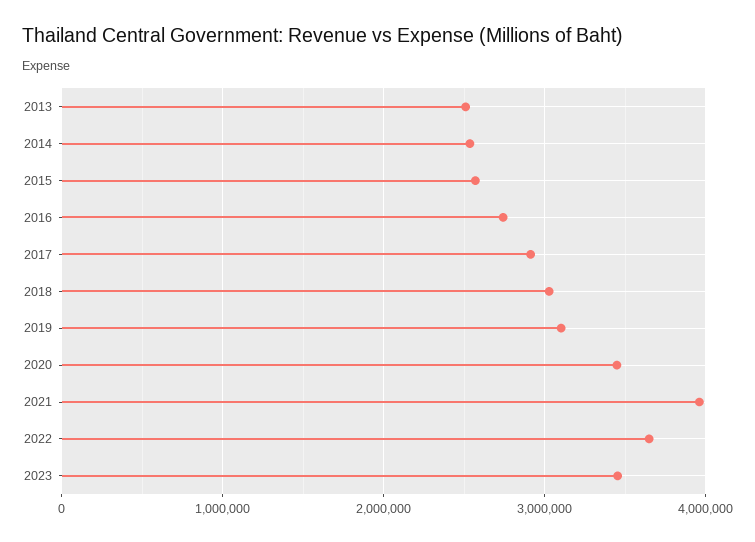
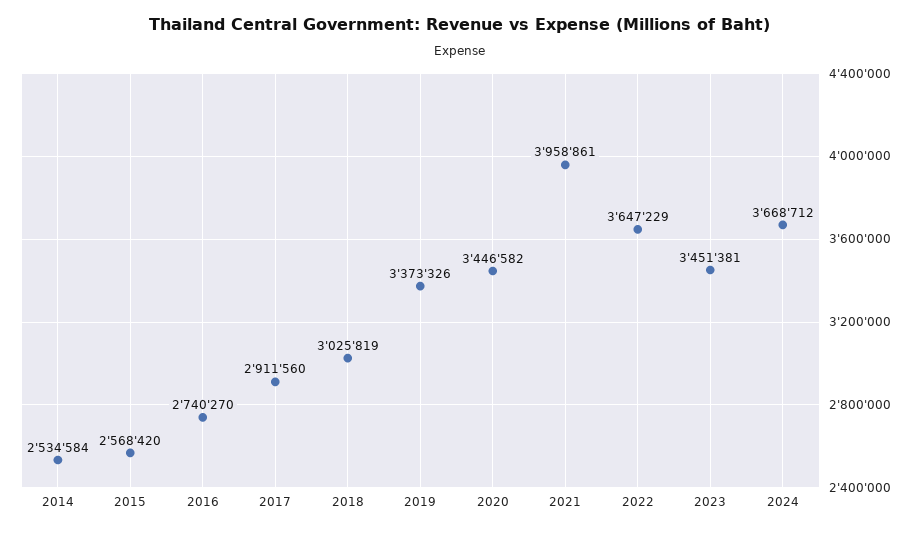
2013: 2500000 -> none
2019: 3100000 -> 3373326
2024: none -> 3668712

